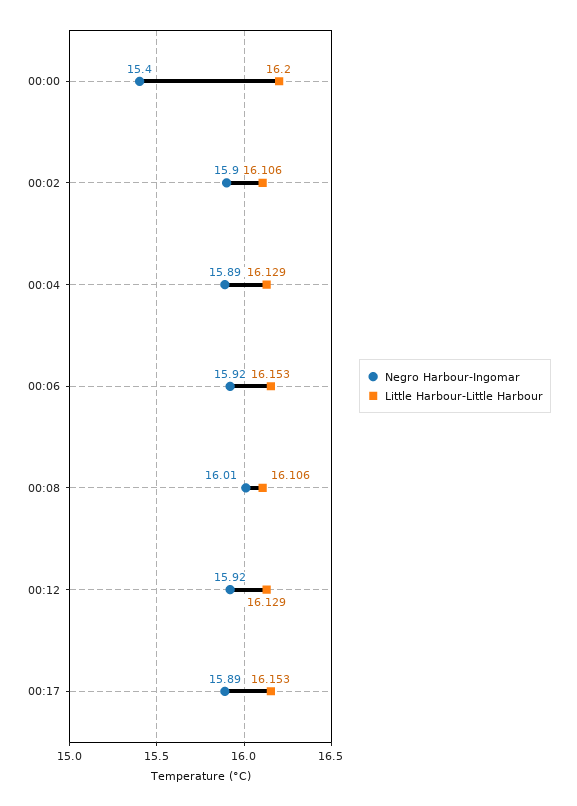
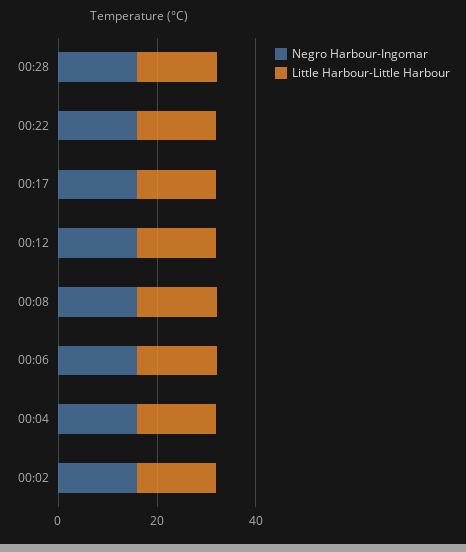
Negro Harbour-Ingomar, 00:00: 15.4 -> none
Little Harbour-Little Harbour, 00:00: 16.2 -> none
Negro Harbour-Ingomar, 00:28: none -> 15
Little Harbour-Little Harbour, 00:28: none -> 15
Negro Harbour-Ingomar, 00:22: none -> 15
Little Harbour-Little Harbour, 00:22: none -> 15

